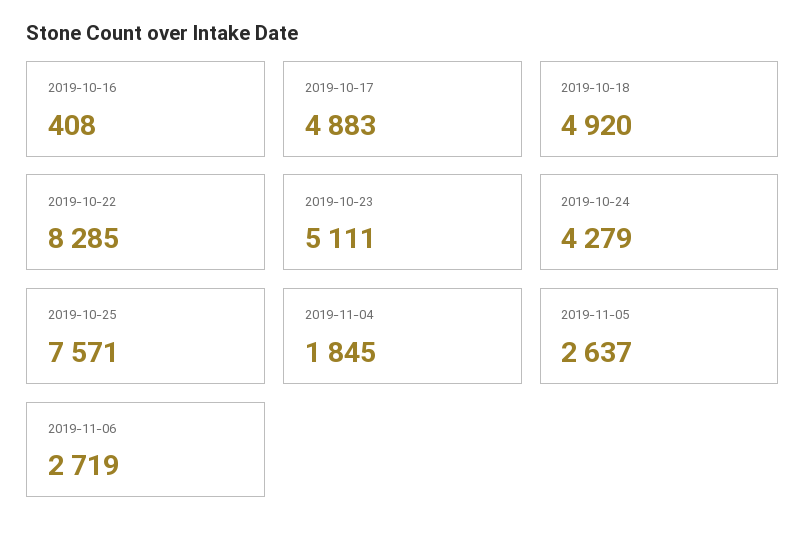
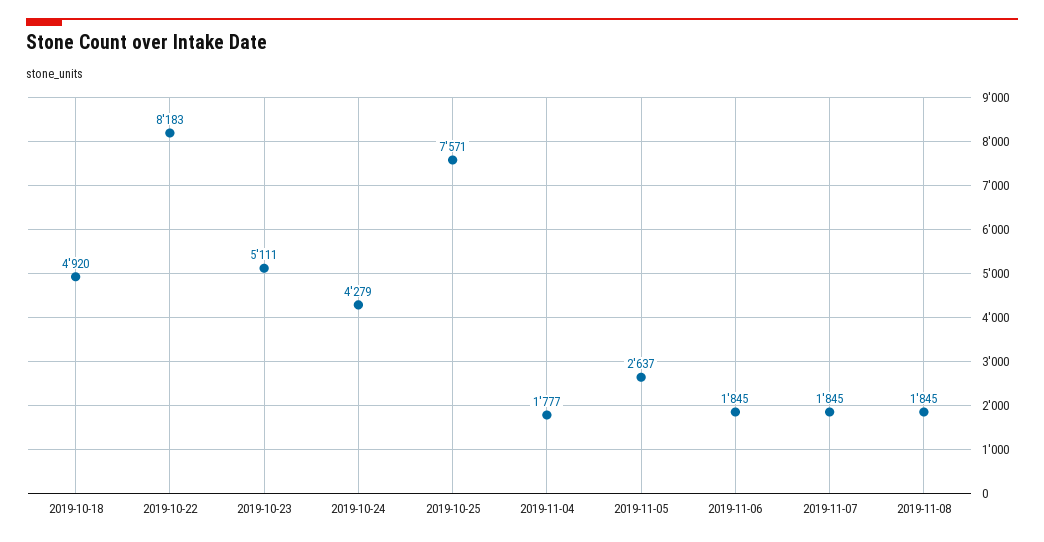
2019-10-16: 408 -> none
2019-10-17: 4883 -> none
2019-10-22: 8285 -> 8183
2019-11-04: 1845 -> 1777
2019-11-06: 2719 -> 1845
2019-11-07: none -> 1845
2019-11-08: none -> 1845

